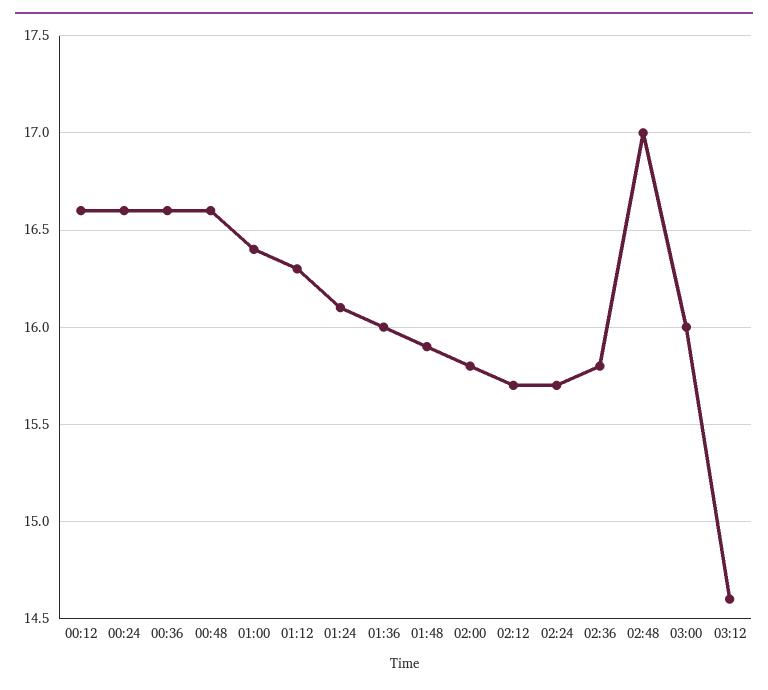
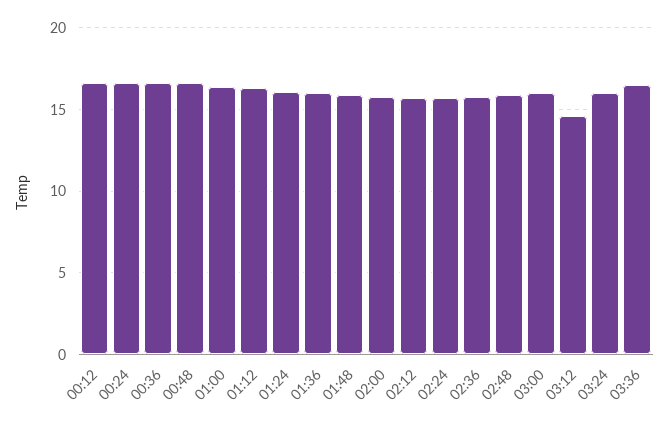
02:48: 17 -> 16
03:24: none -> 16
03:36: none -> 16.5

